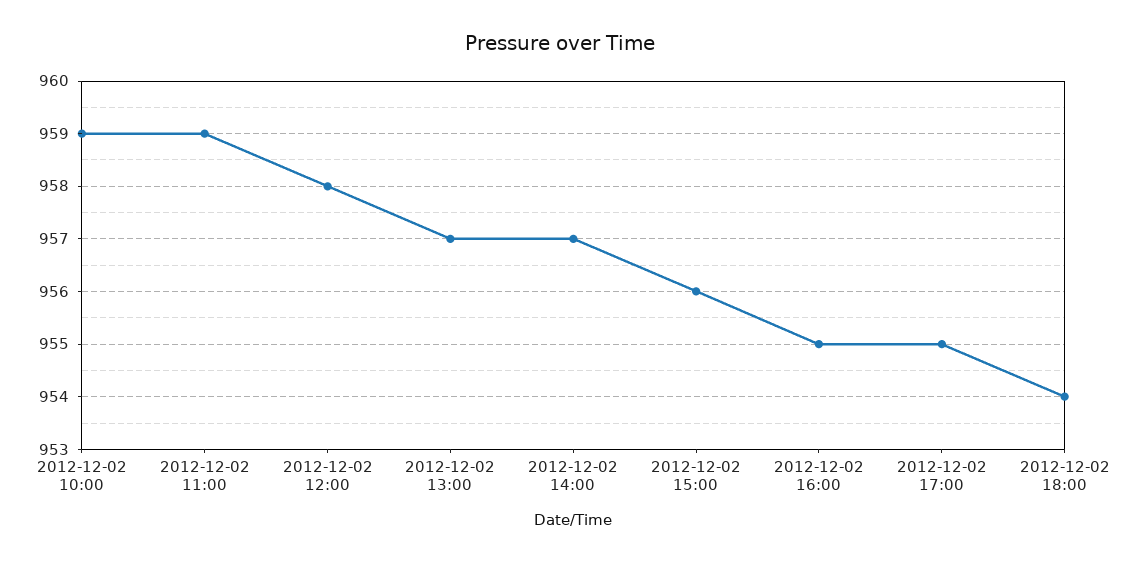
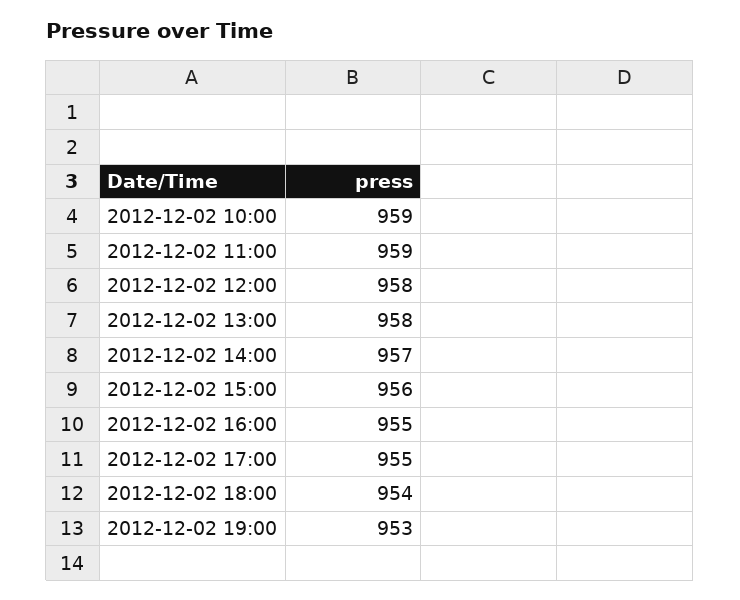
2012-12-02 13:00: 957 -> 958
2012-12-02 19:00: none -> 953

